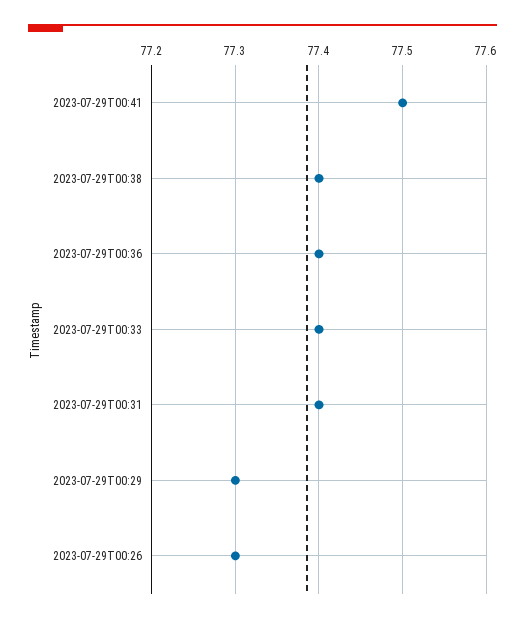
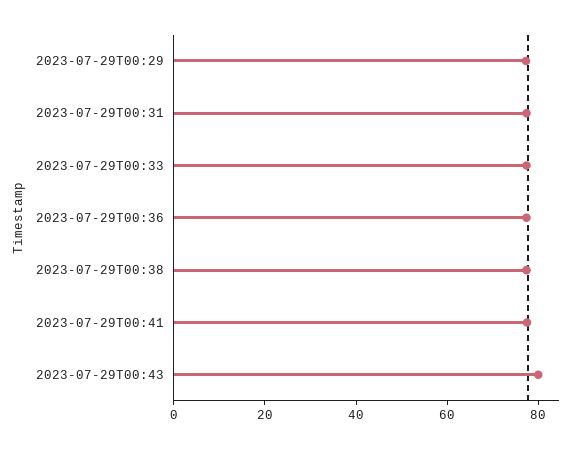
2023-07-29T00:26: 77.3 -> none
2023-07-29T00:43: none -> 80

